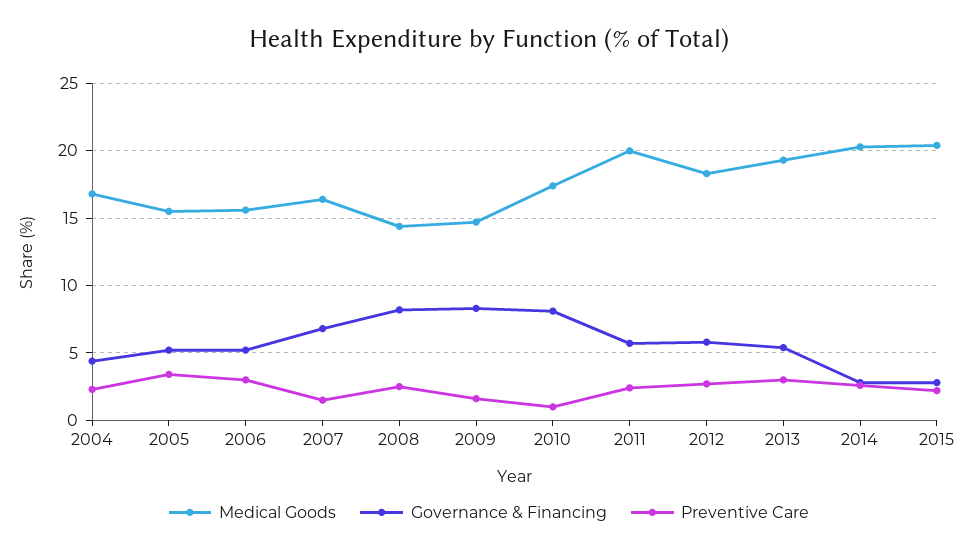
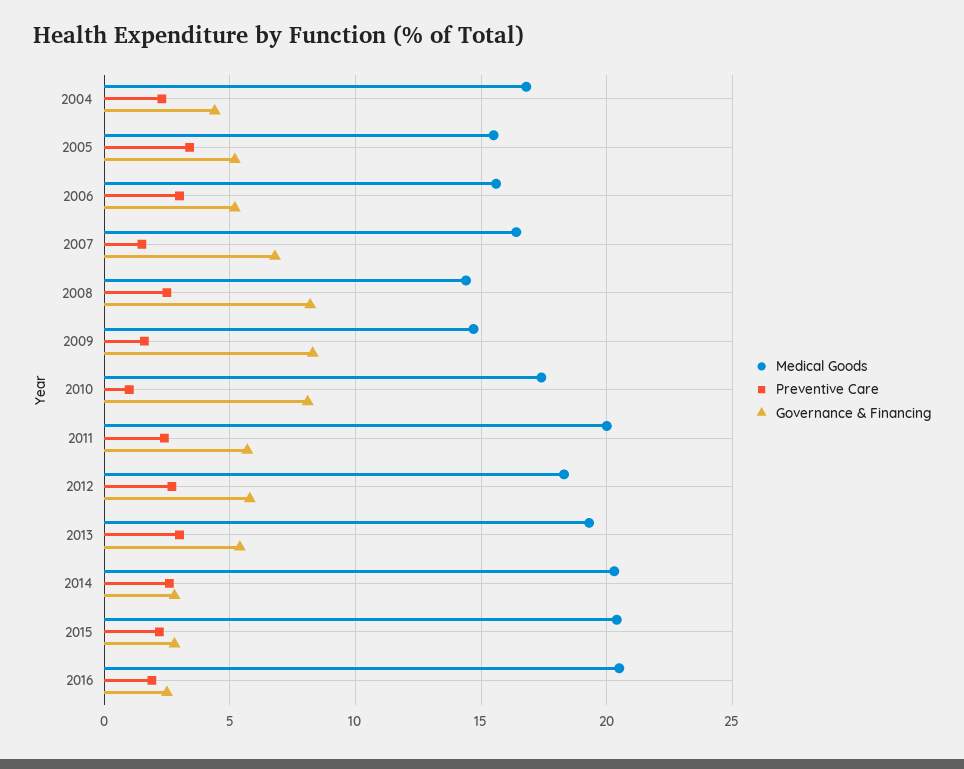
Medical Goods, 2016: none -> 20.5
Preventive Care, 2016: none -> 2
Governance & Financing, 2016: none -> 2.5

